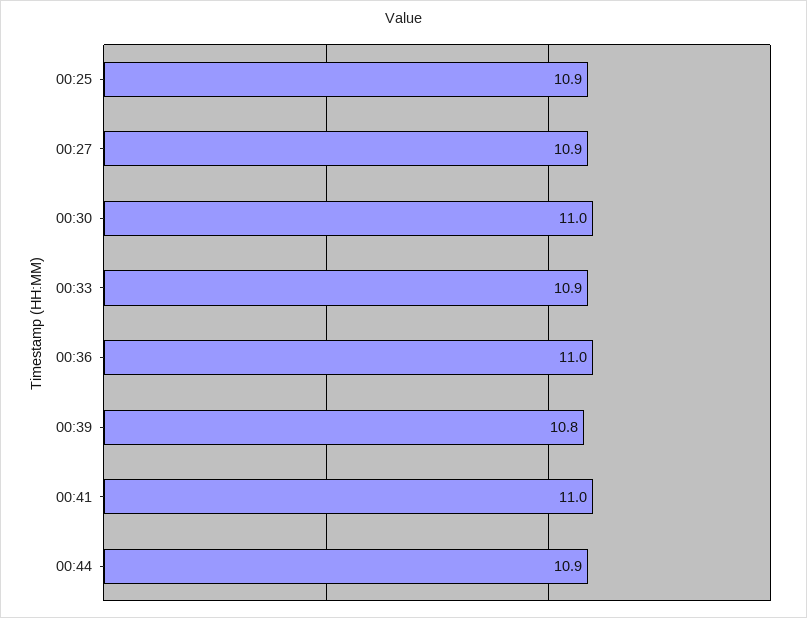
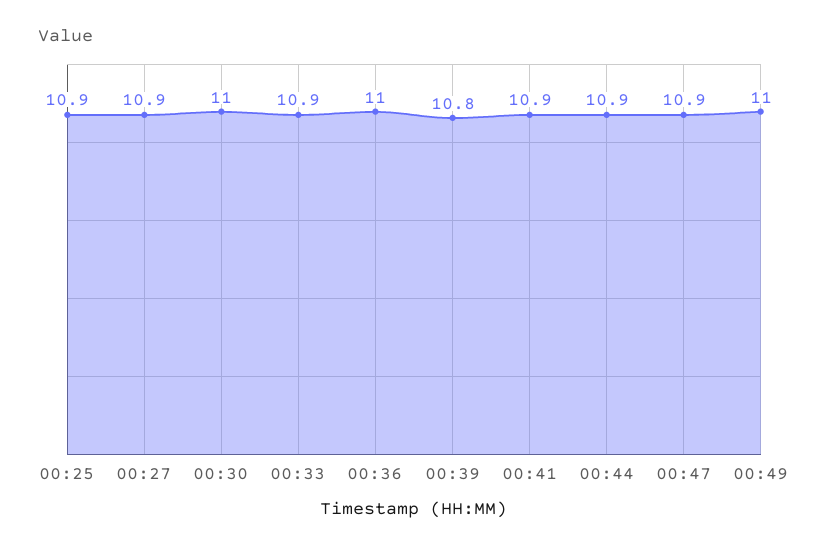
00:41: 11 -> 10.9
00:47: none -> 10.9
00:49: none -> 11

